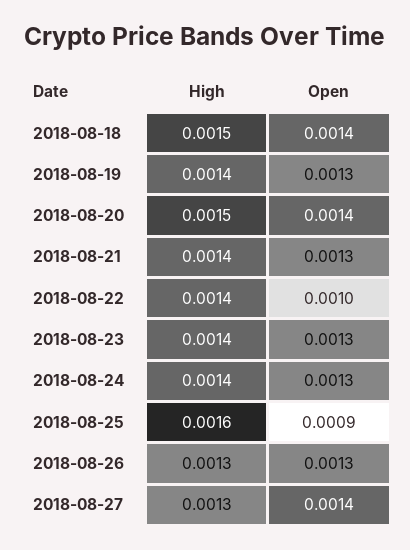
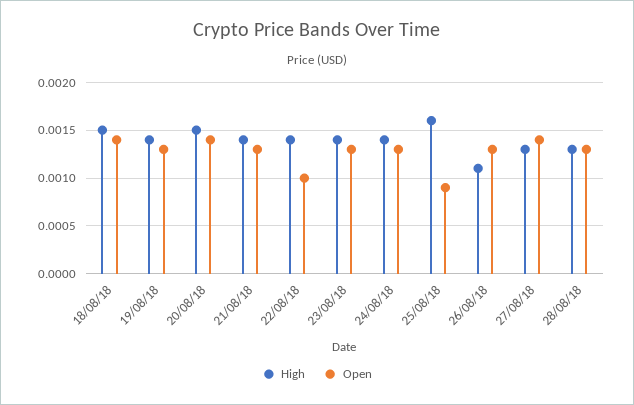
High, 2018-08-26: 0.0013 -> 0.0011
High, 28/08/18: none -> 0.0013
Open, 28/08/18: none -> 0.0013

